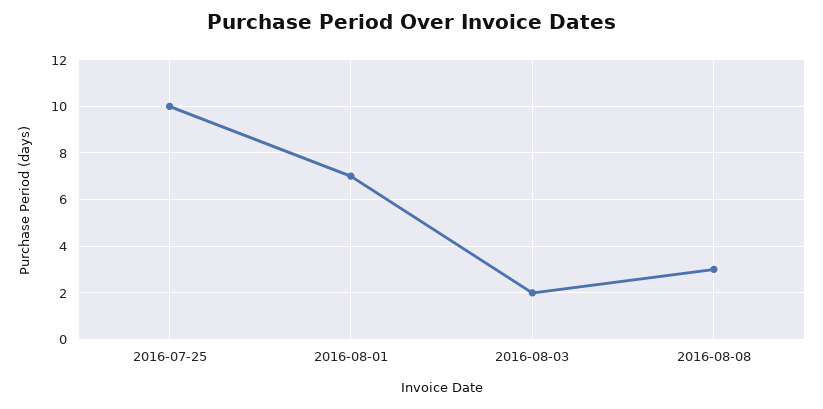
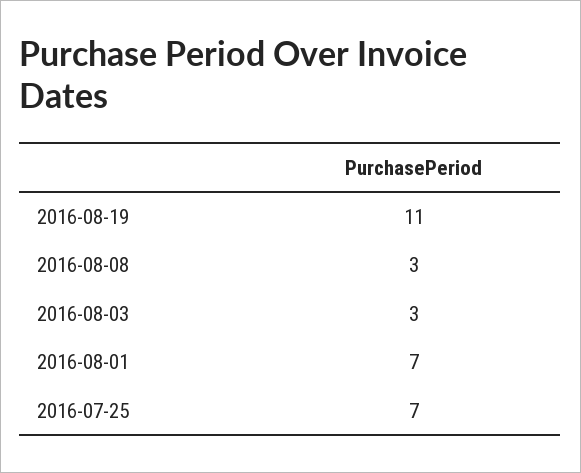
2016-07-25: 10 -> 7
2016-08-03: 2 -> 3
2016-08-19: none -> 11

